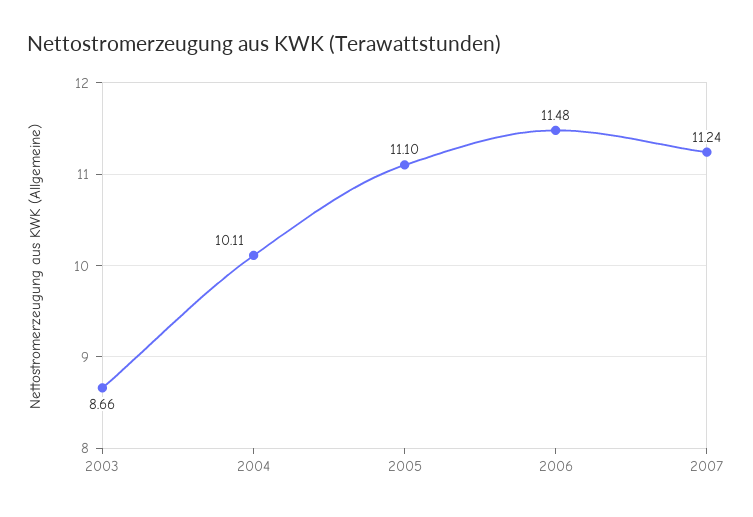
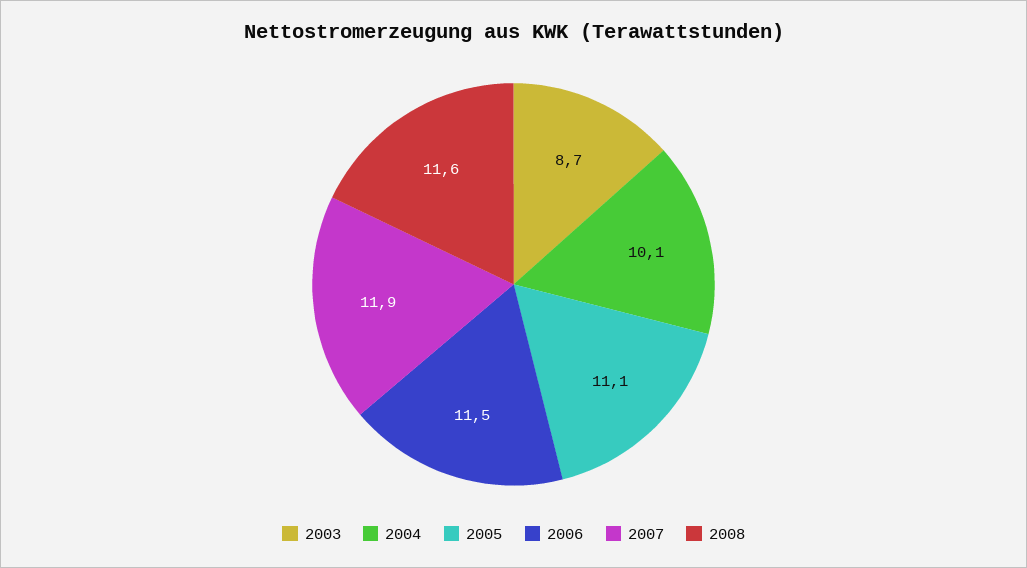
2007: 11.24 -> 11.9
2008: none -> 11.6

